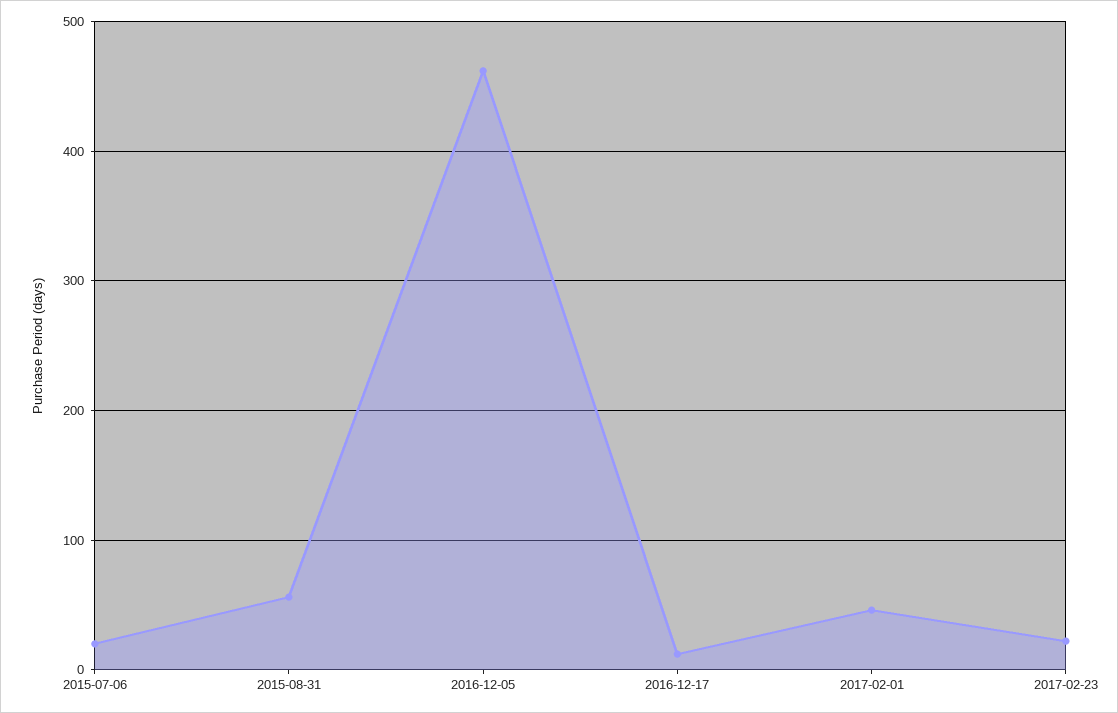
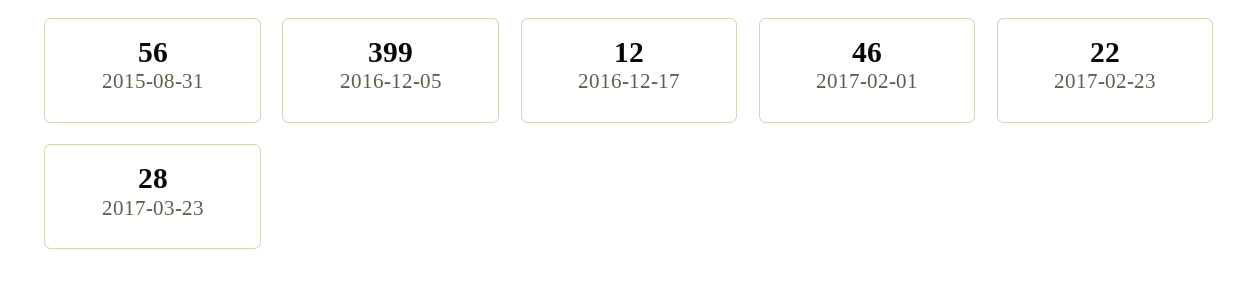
2015-07-06: 20 -> none
2016-12-05: 460 -> 399
2017-03-23: none -> 28

